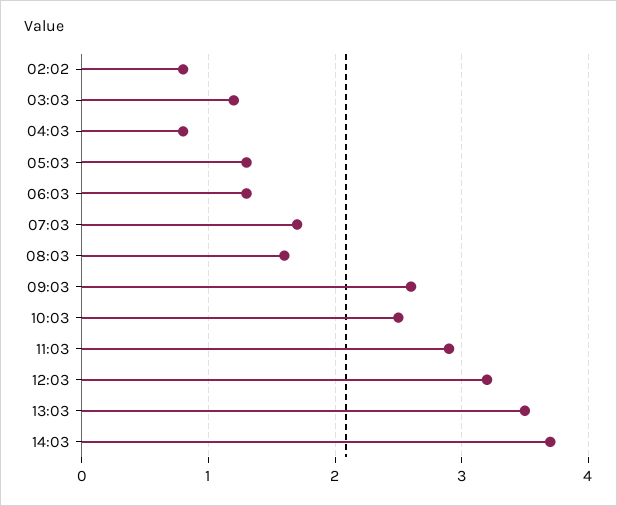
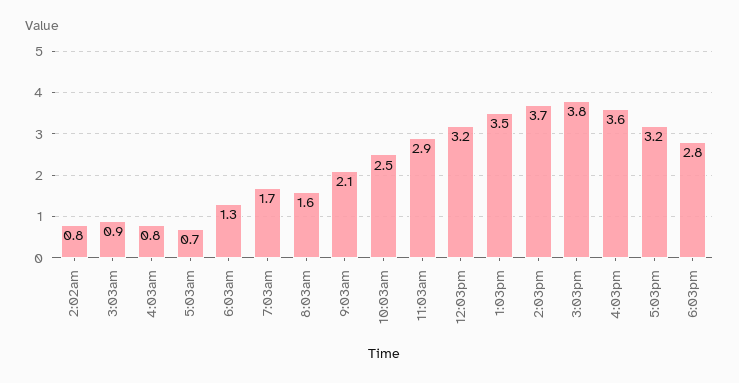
03:03: 1.2 -> 0.9
05:03: 1.3 -> 0.7
09:03: 2.6 -> 2.1
3:03pm: none -> 3.8
4:03pm: none -> 3.6
5:03pm: none -> 3.2
6:03pm: none -> 2.8

